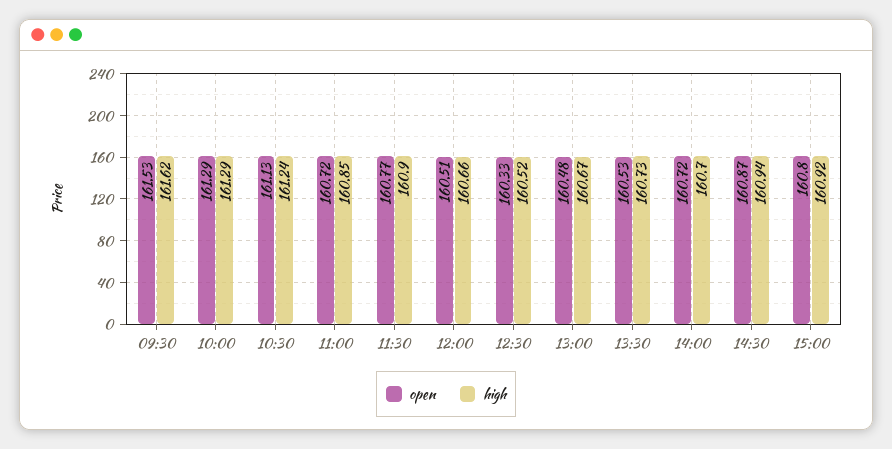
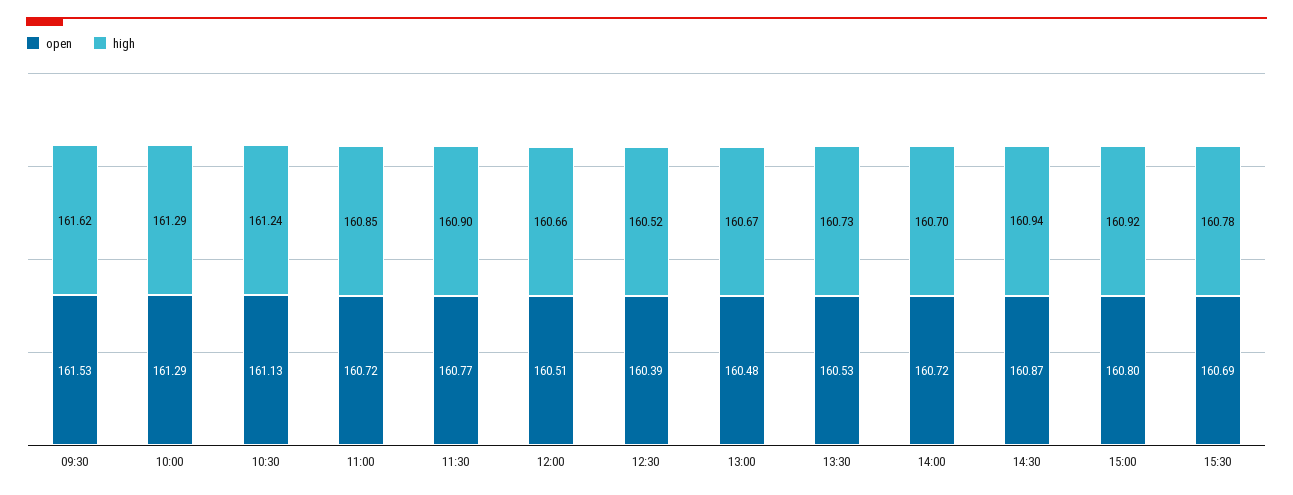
open, 12:30: 160.33 -> 160.39
open, 15:30: none -> 160.69
high, 15:30: none -> 160.78

